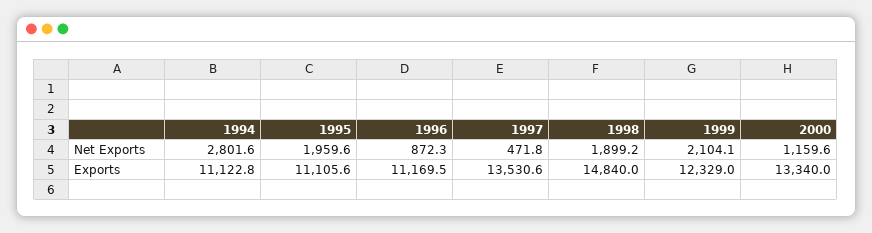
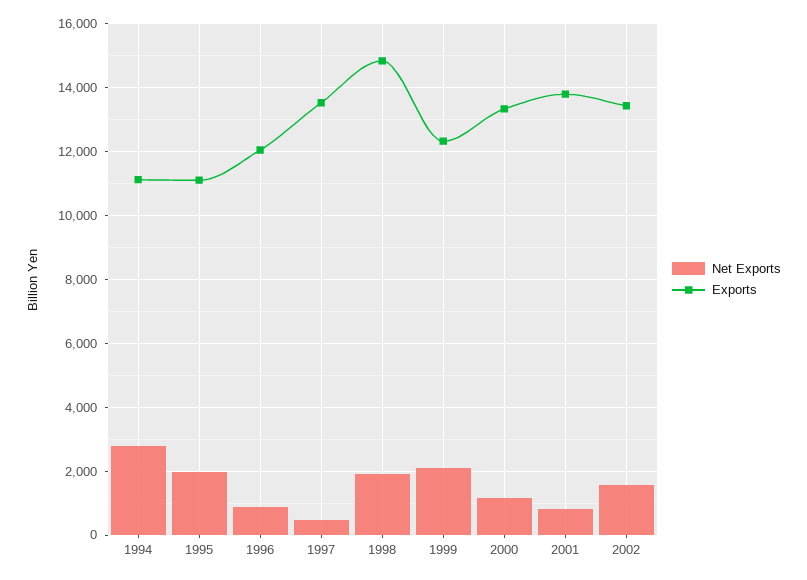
Exports, 1996: 11169.5 -> 12000
Net Exports, 2001: none -> 800
Exports, 2001: none -> 13800
Net Exports, 2002: none -> 1600
Exports, 2002: none -> 13400

